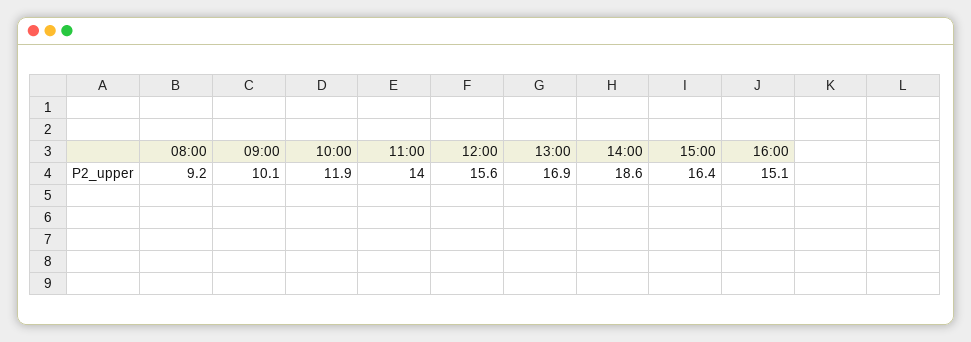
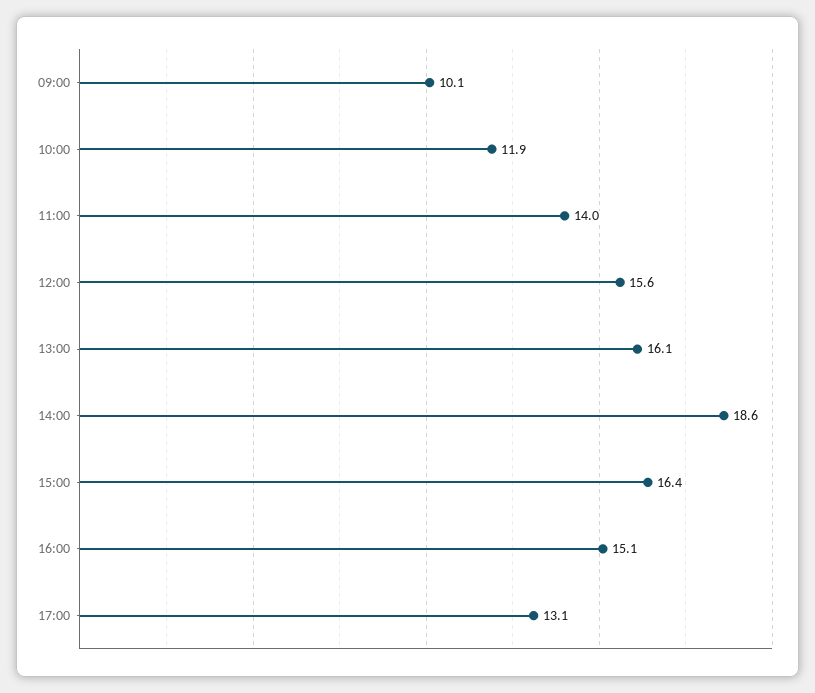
08:00: 9.2 -> none
13:00: 16.9 -> 16.1
17:00: none -> 13.1

